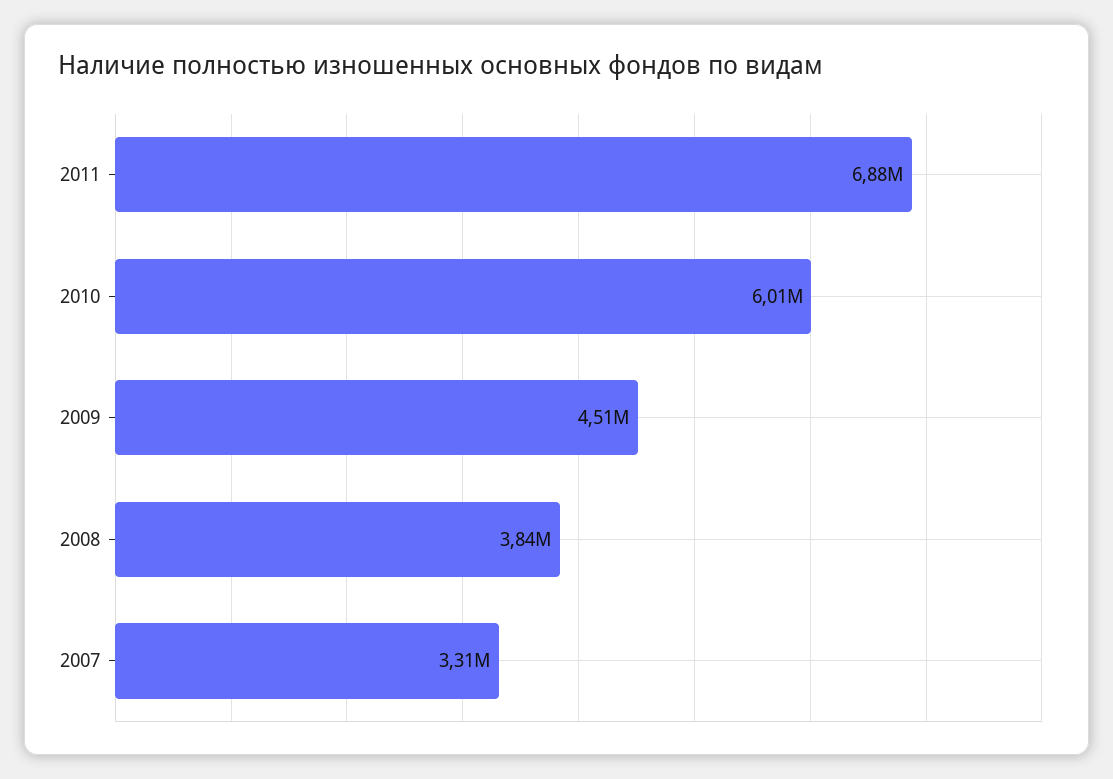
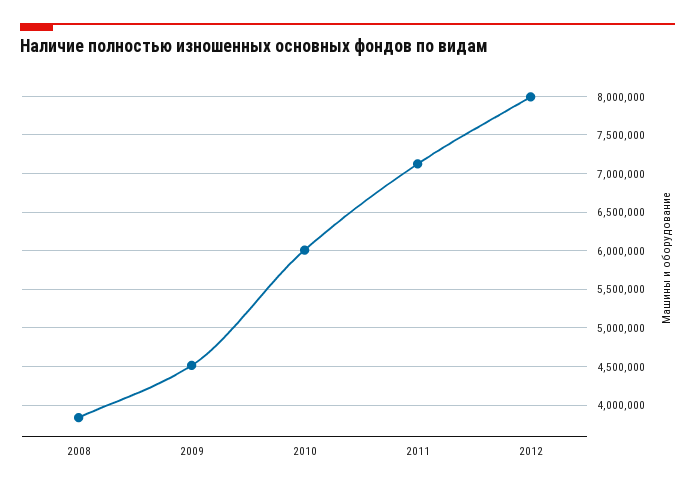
2011: 6880000 -> 7100000
2007: 3310000 -> none
2012: none -> 8000000

